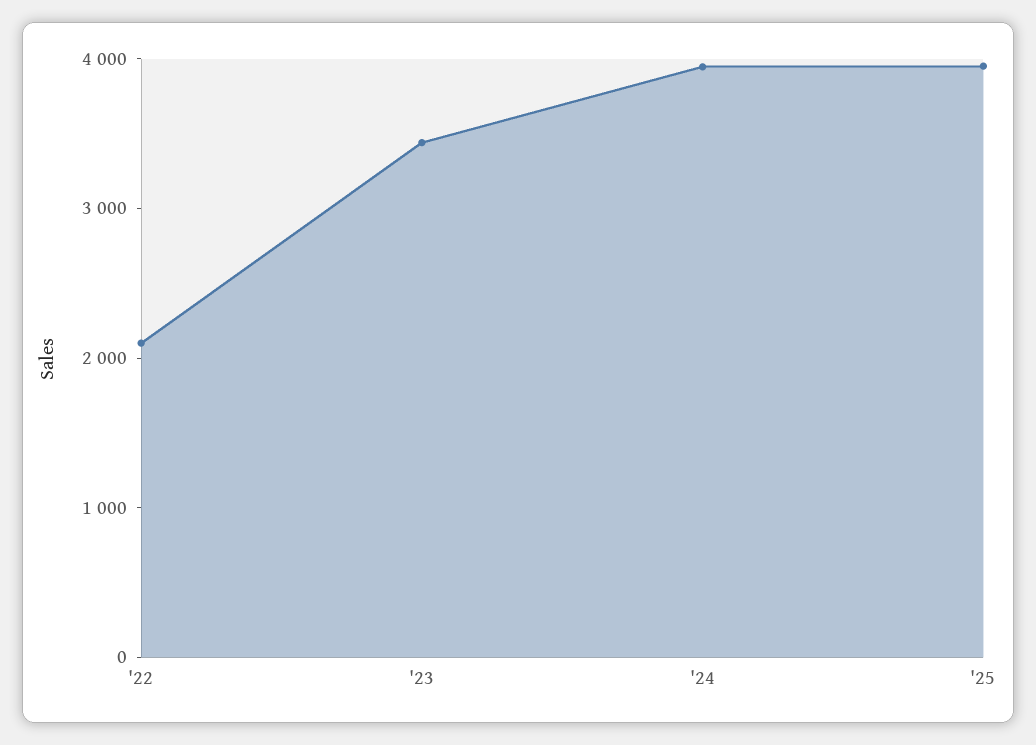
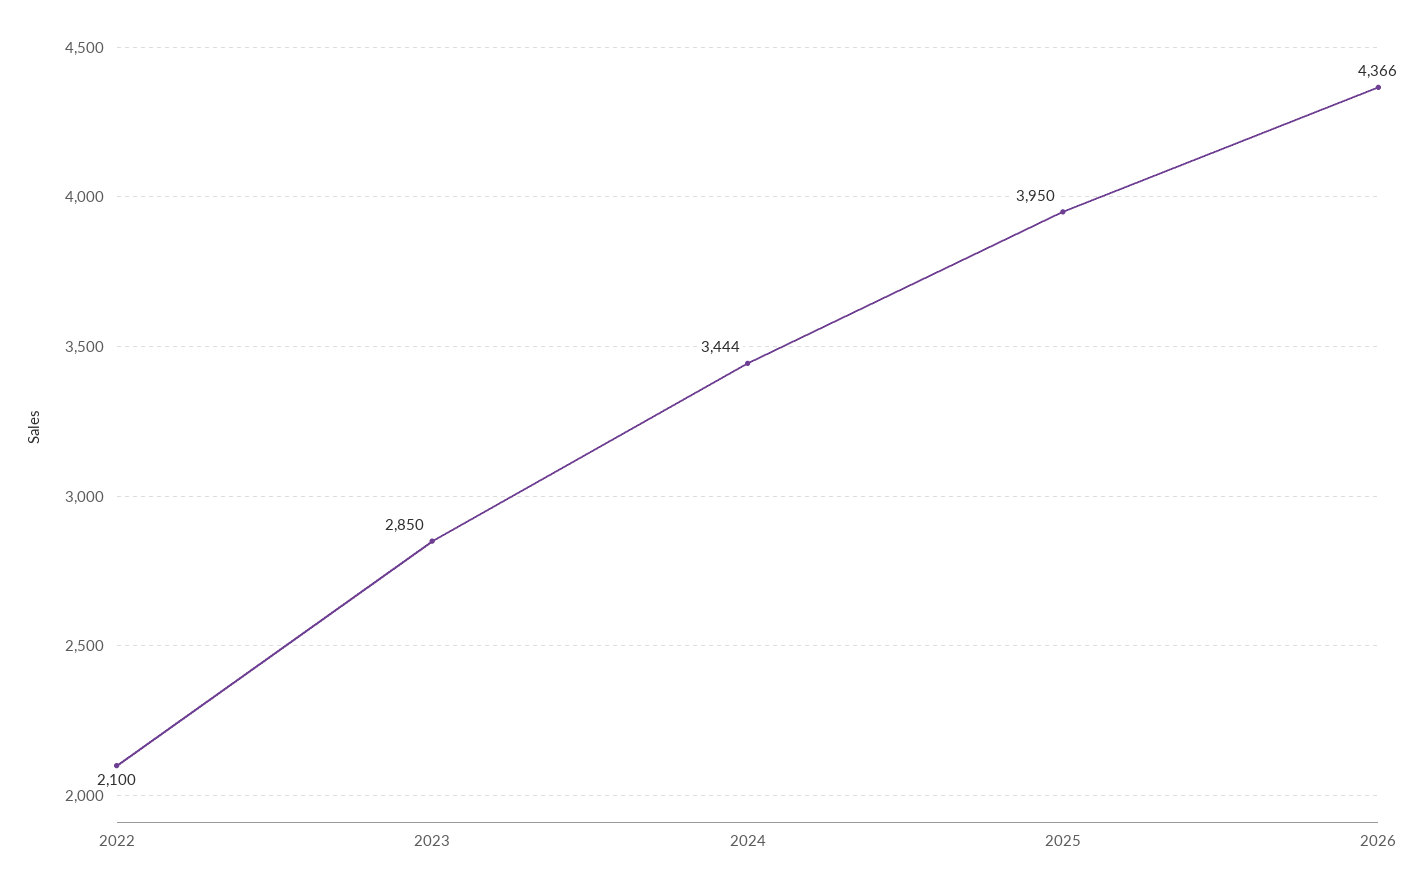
'23: 3400 -> 2850
'24: 4000 -> 3444
2026: none -> 4366

